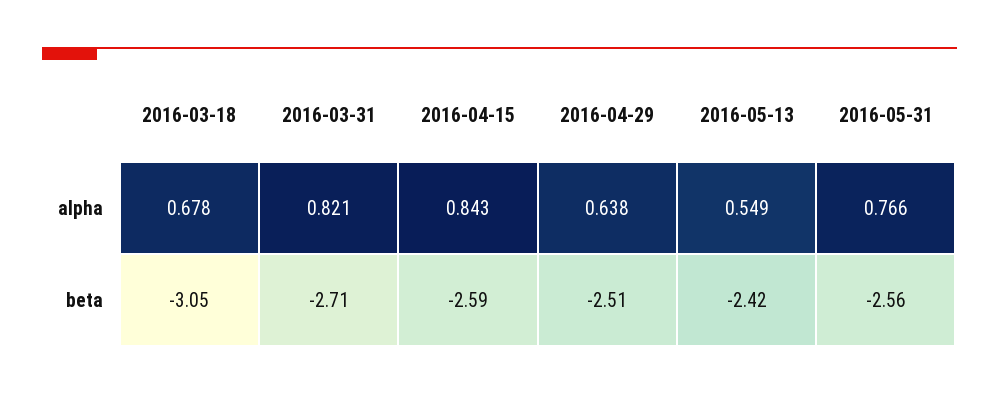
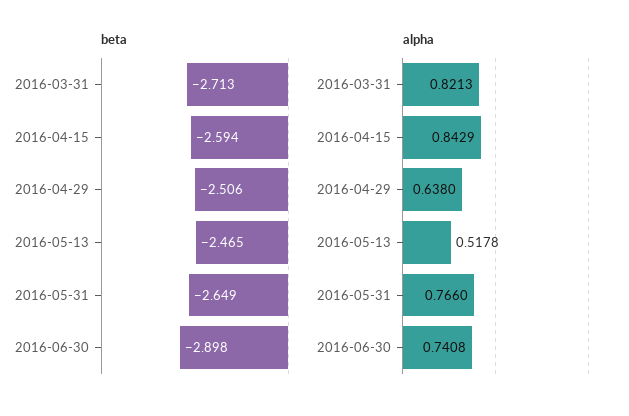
alpha, 2016-03-18: 0.678 -> none
alpha, 2016-05-13: 0.549 -> 0.5178
beta, 2016-03-18: -3.05 -> none
beta, 2016-05-13: -2.42 -> -2.465
beta, 2016-05-31: -2.56 -> -2.649
beta, 2016-06-30: none -> -2.898
alpha, 2016-06-30: none -> 0.7408

